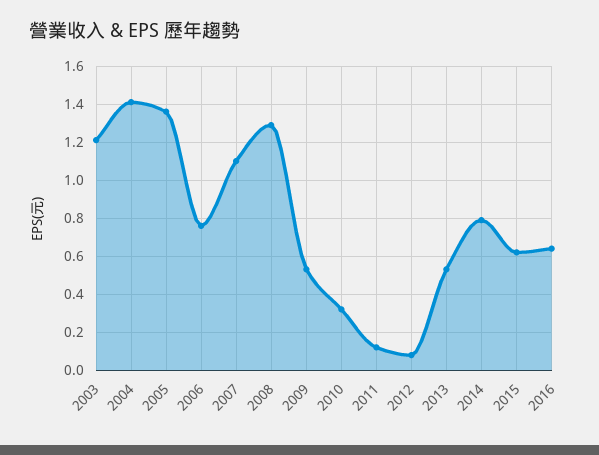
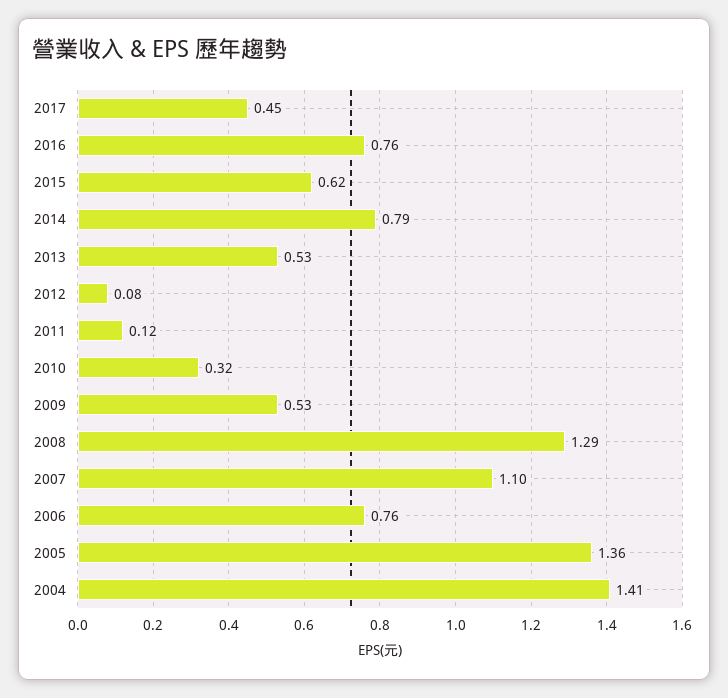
2003: 1.2 -> none
2016: 0.65 -> 0.76
2017: none -> 0.45

